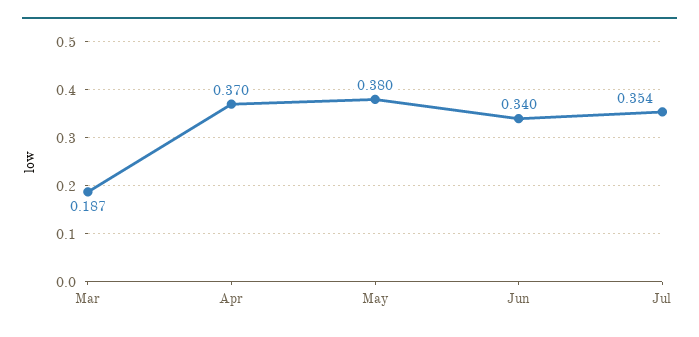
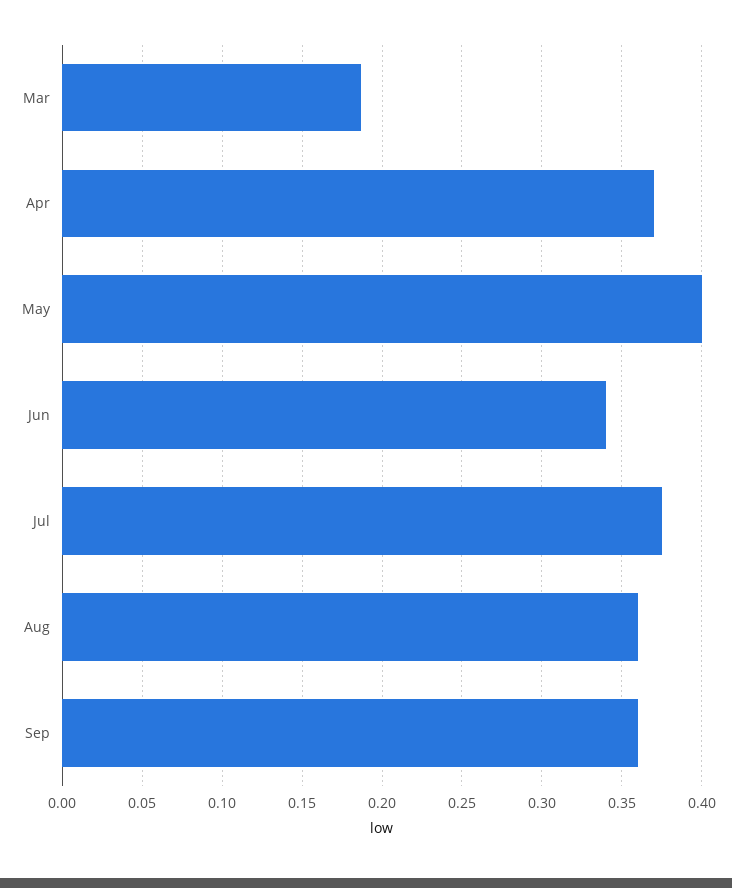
May: 0.38 -> 0.4
Jul: 0.354 -> 0.375
Aug: none -> 0.36
Sep: none -> 0.36

